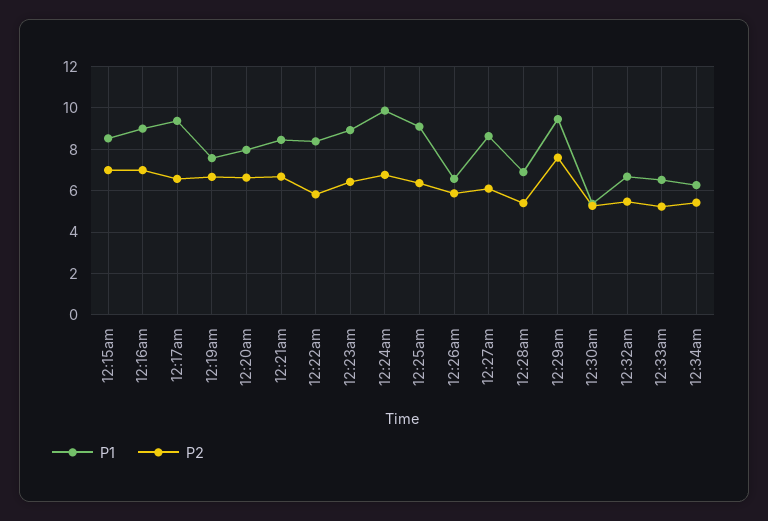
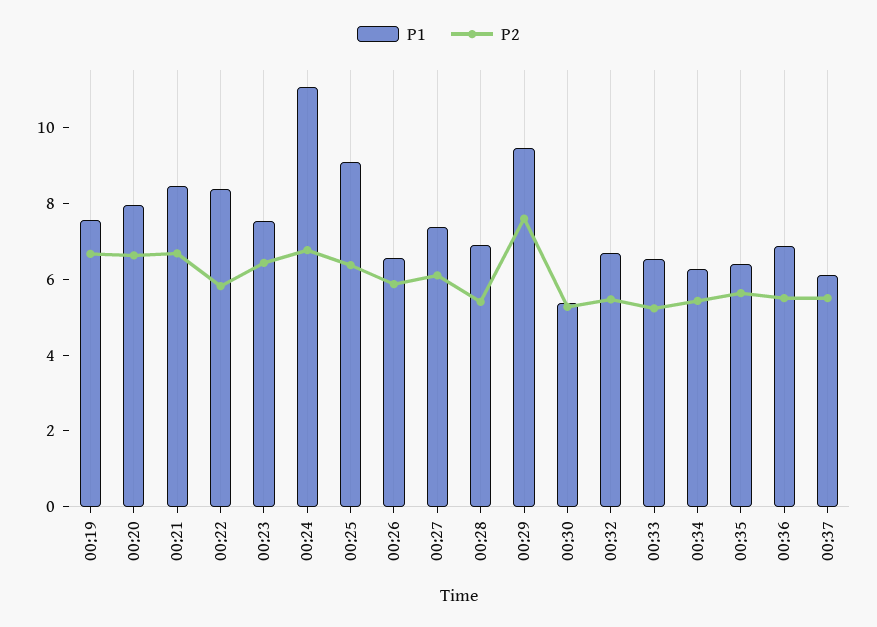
P1, 12:15am: 8.5 -> none
P2, 12:15am: 7 -> none
P1, 12:16am: 9 -> none
P2, 12:16am: 7 -> none
P1, 12:17am: 9.5 -> none
P2, 12:17am: 6.5 -> none
P1, 12:23am: 9 -> 7.5
P1, 12:24am: 10 -> 11
P1, 12:27am: 8.5 -> 7.5
P1, 00:35: none -> 6.5
P2, 00:35: none -> 5.5
P1, 00:36: none -> 7
P2, 00:36: none -> 5.5
P1, 00:37: none -> 6
P2, 00:37: none -> 5.5

